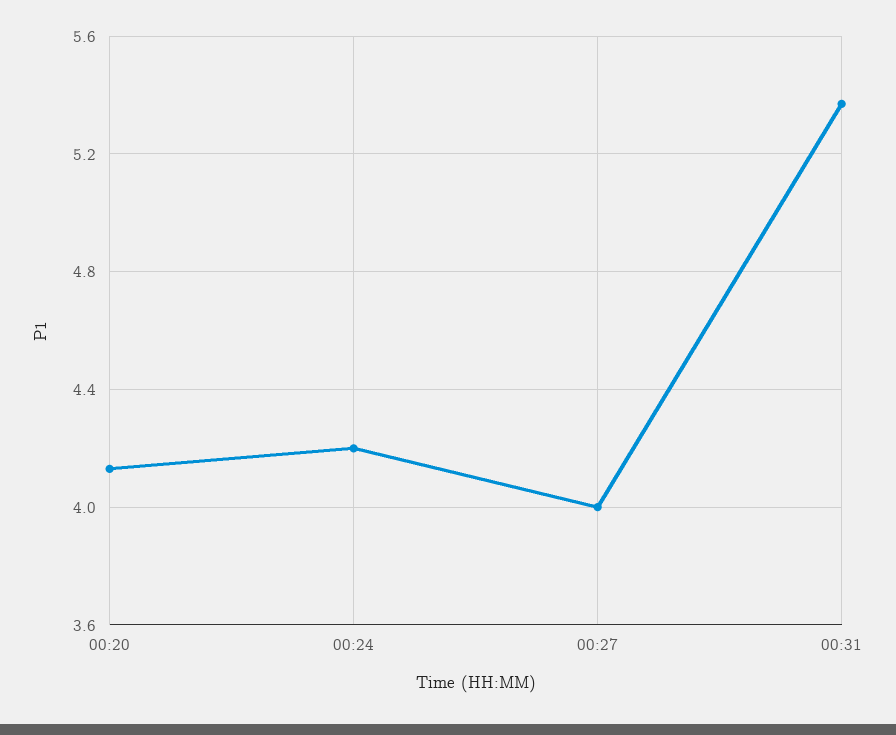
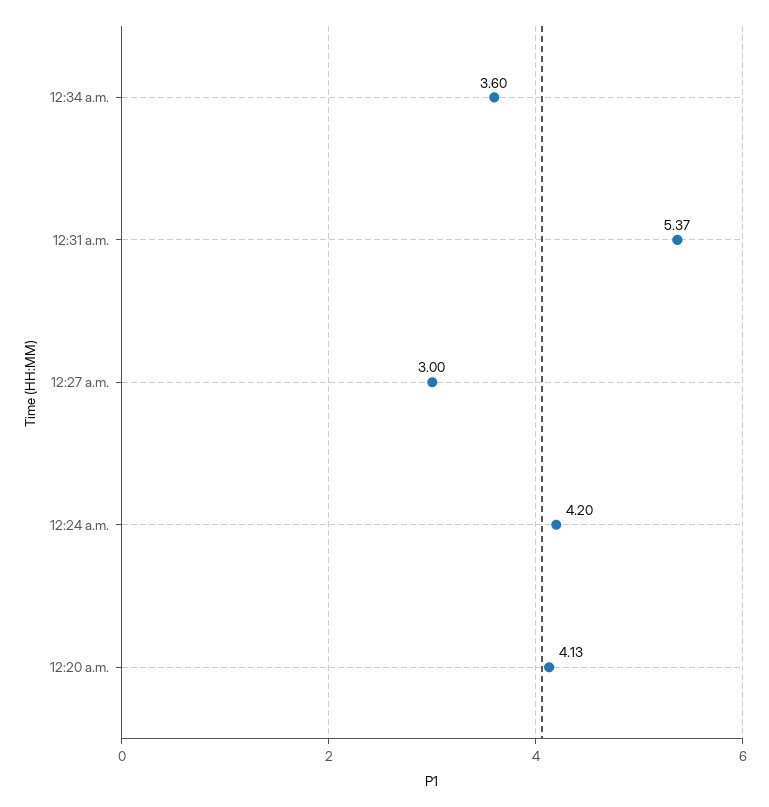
00:27: 4 -> 3
12:34 a.m.: none -> 3.6

